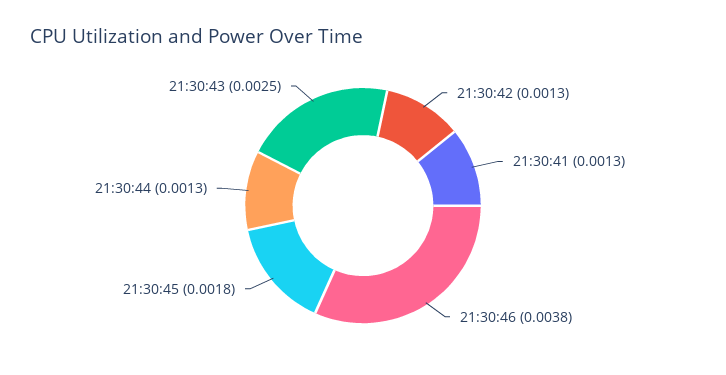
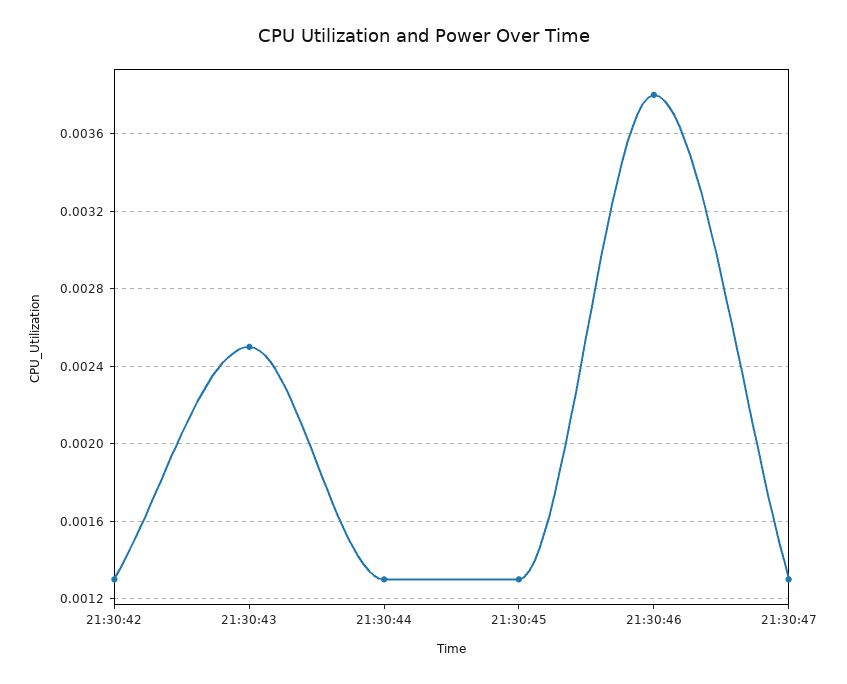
21:30:41: 0.0013 -> none
21:30:45: 0.0018 -> 0.0013
21:30:47: none -> 0.0013

